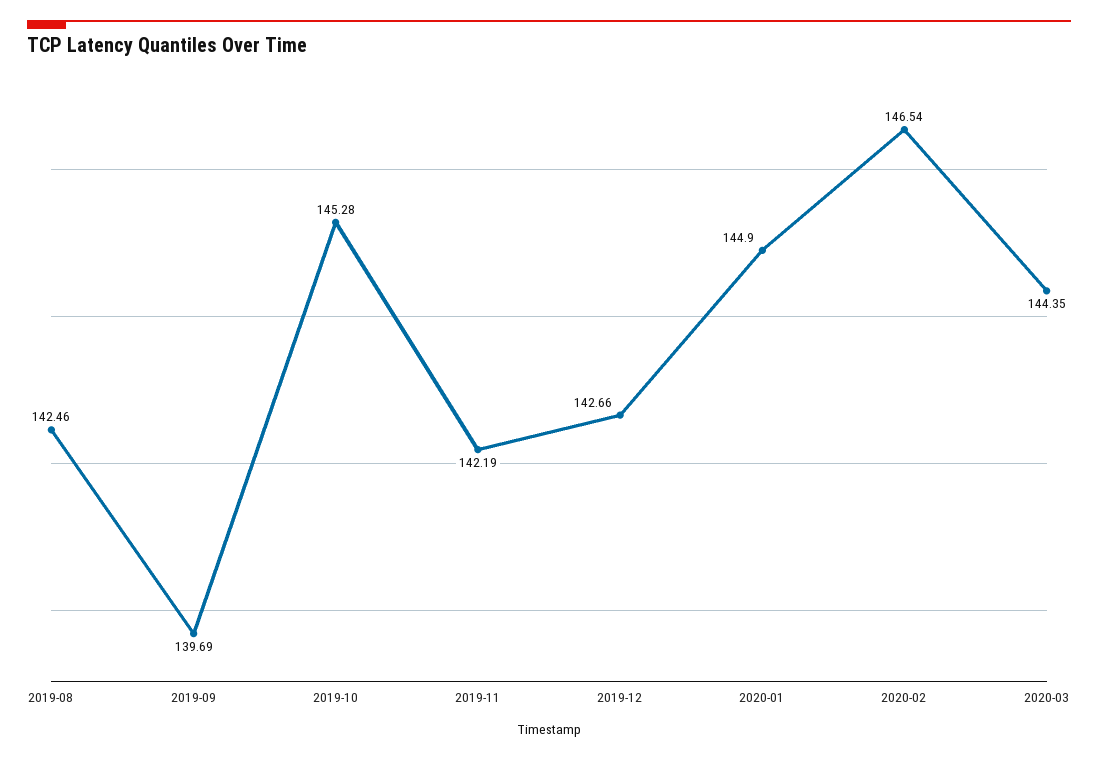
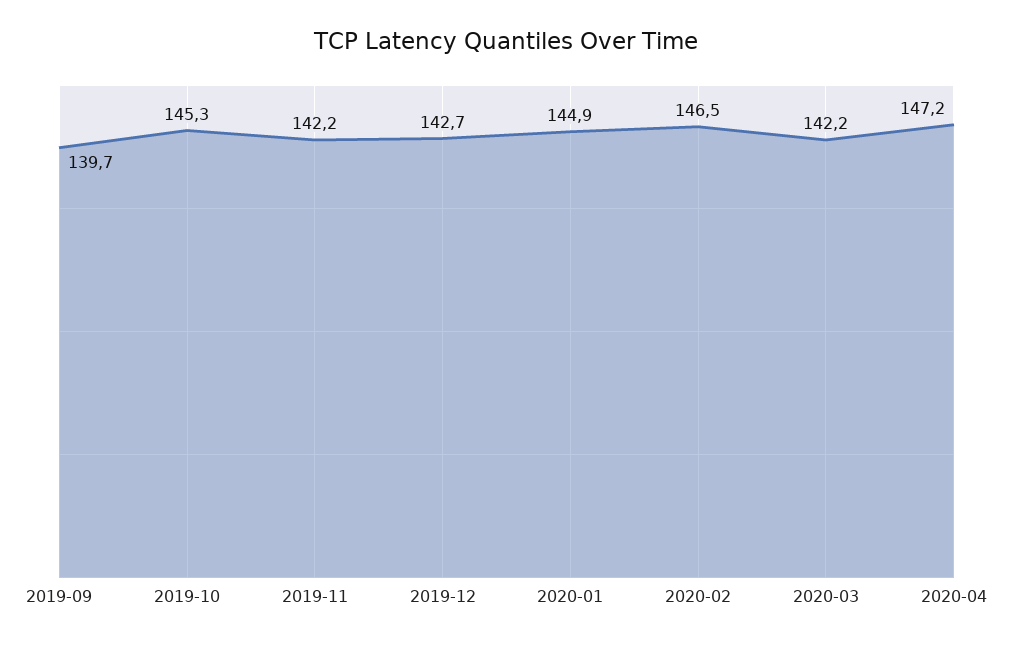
2019-08: 142.46 -> none
2020-03: 144.35 -> 142.2
2020-04: none -> 147.2

